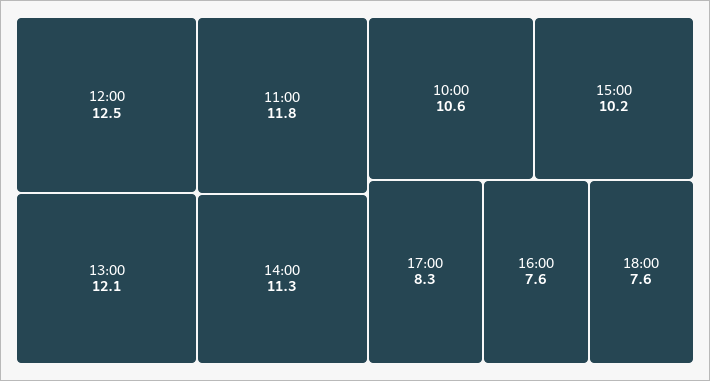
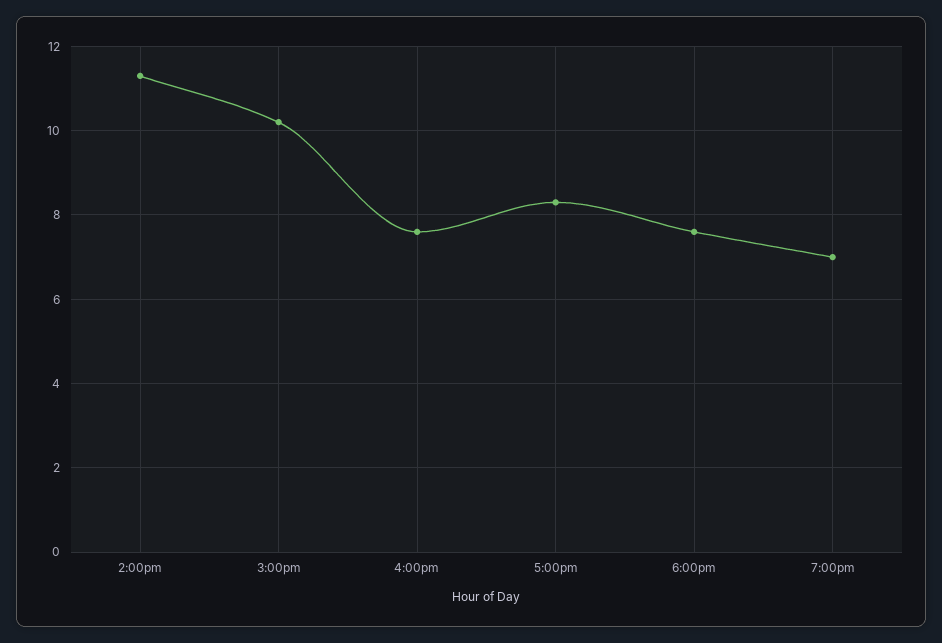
12:00: 12.5 -> none
13:00: 12.1 -> none
11:00: 11.8 -> none
10:00: 10.6 -> none
7:00pm: none -> 7

